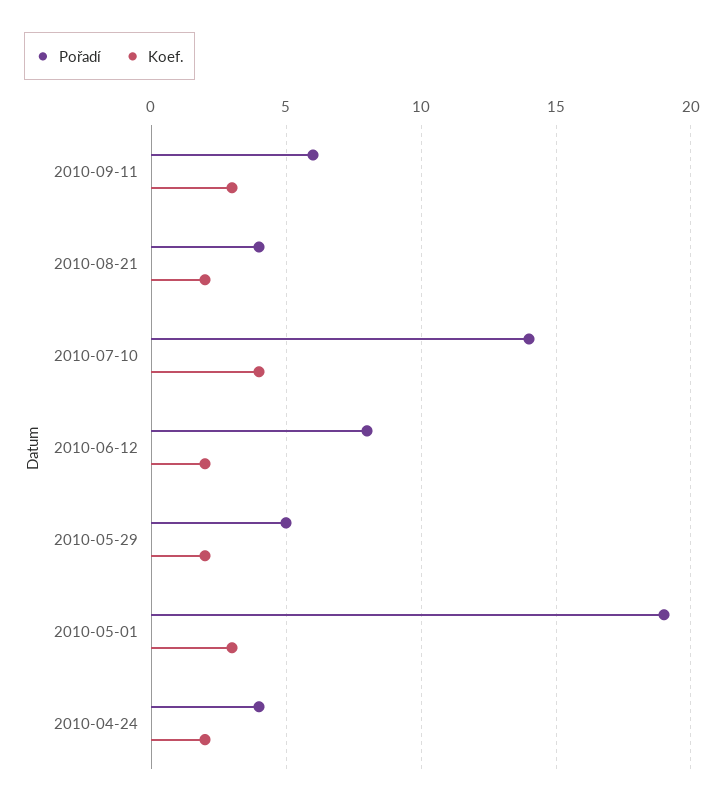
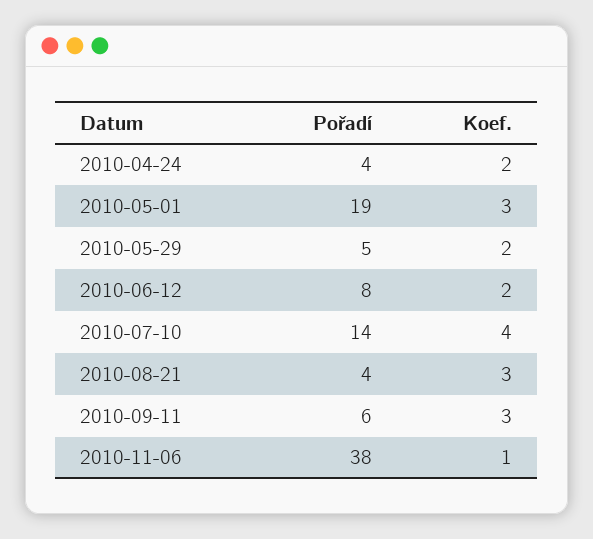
Koef., 2010-08-21: 2 -> 3
Pořadí, 2010-11-06: none -> 38
Koef., 2010-11-06: none -> 1

